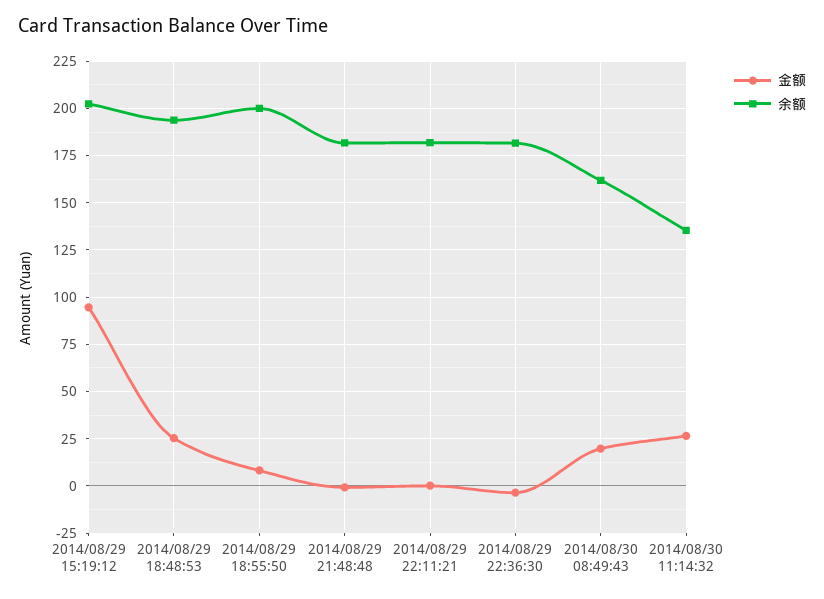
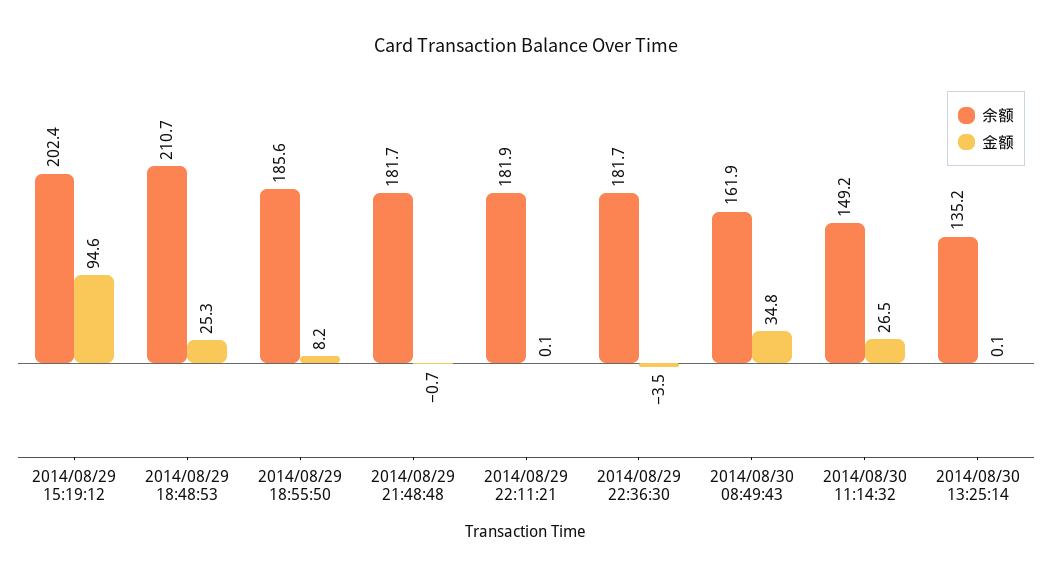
余额, 2014/08/29 18:48:53: 195 -> 210.7
余额, 2014/08/29 18:55:50: 200 -> 185.6
金额, 2014/08/30 08:49:43: 20 -> 34.8
余额, 2014/08/30 11:14:32: 135 -> 149.2
余额, 2014/08/30 13:25:14: none -> 135.2
金额, 2014/08/30 13:25:14: none -> 0.1

